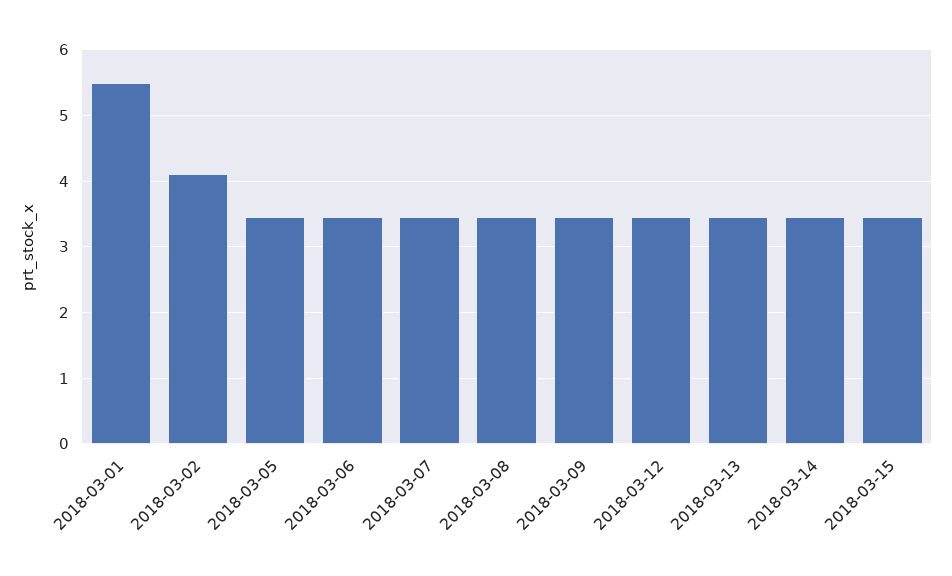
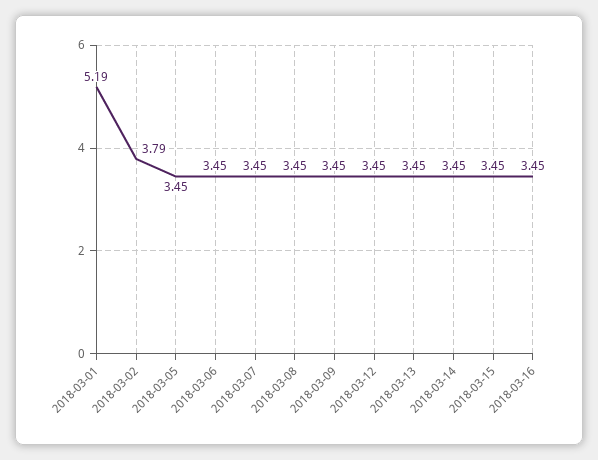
2018-03-01: 5.5 -> 5.19
2018-03-02: 4.1 -> 3.79
2018-03-16: none -> 3.45

